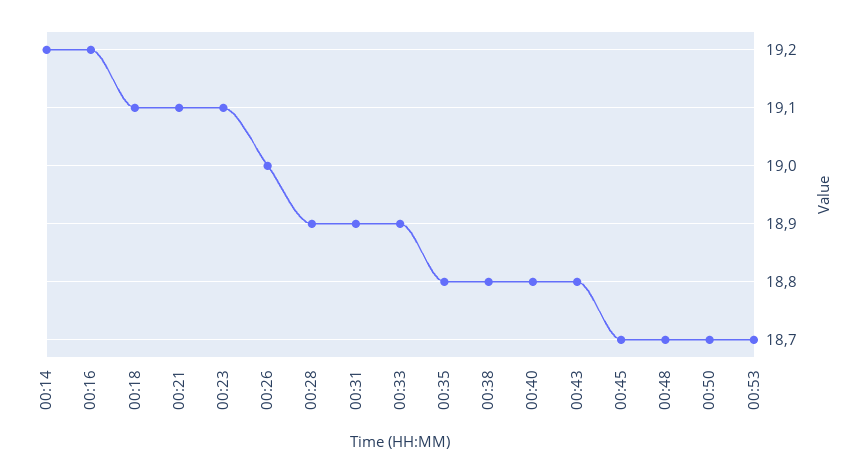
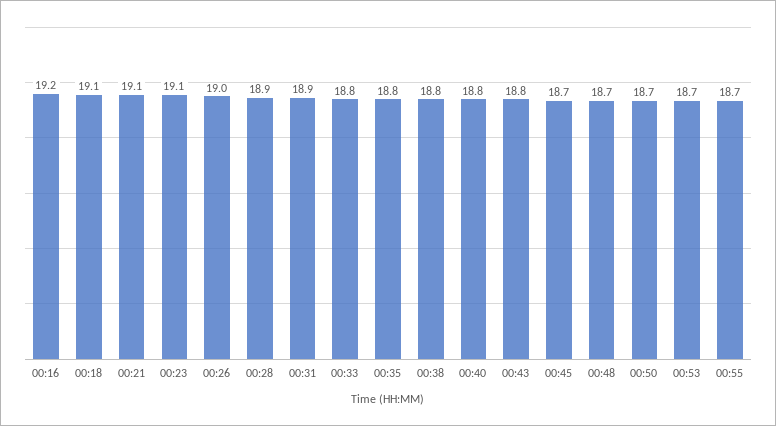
00:14: 19.2 -> none
00:33: 18.9 -> 18.8
00:55: none -> 18.7

